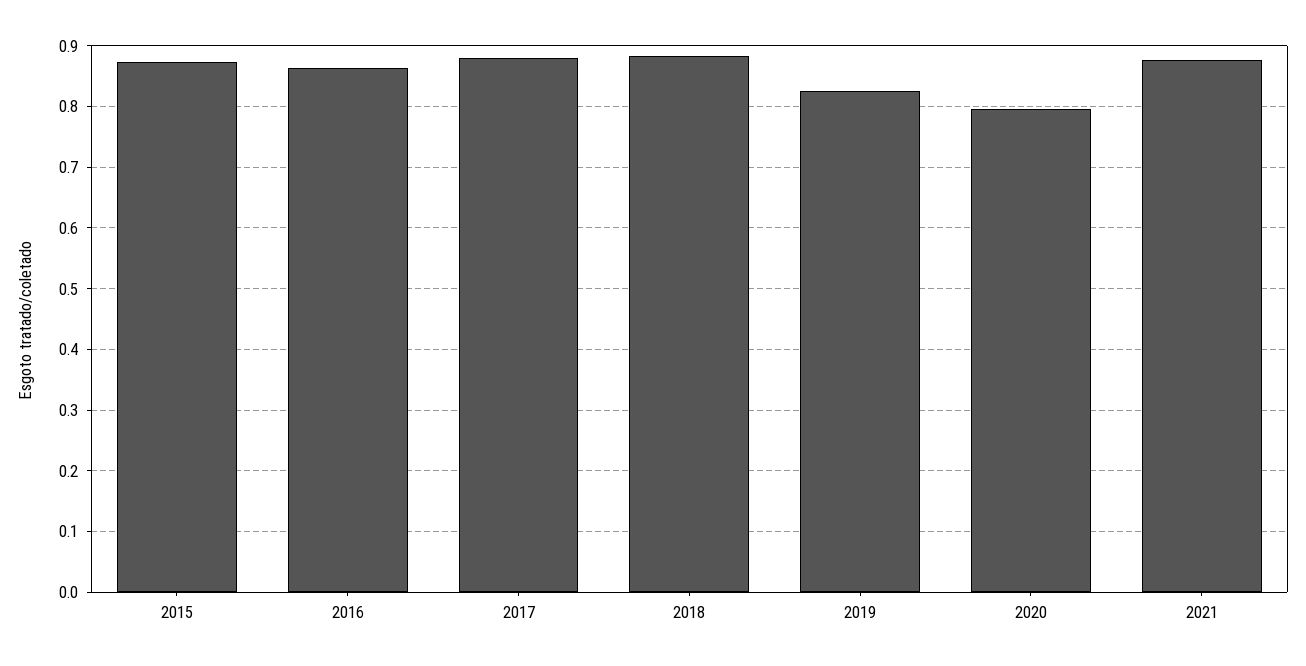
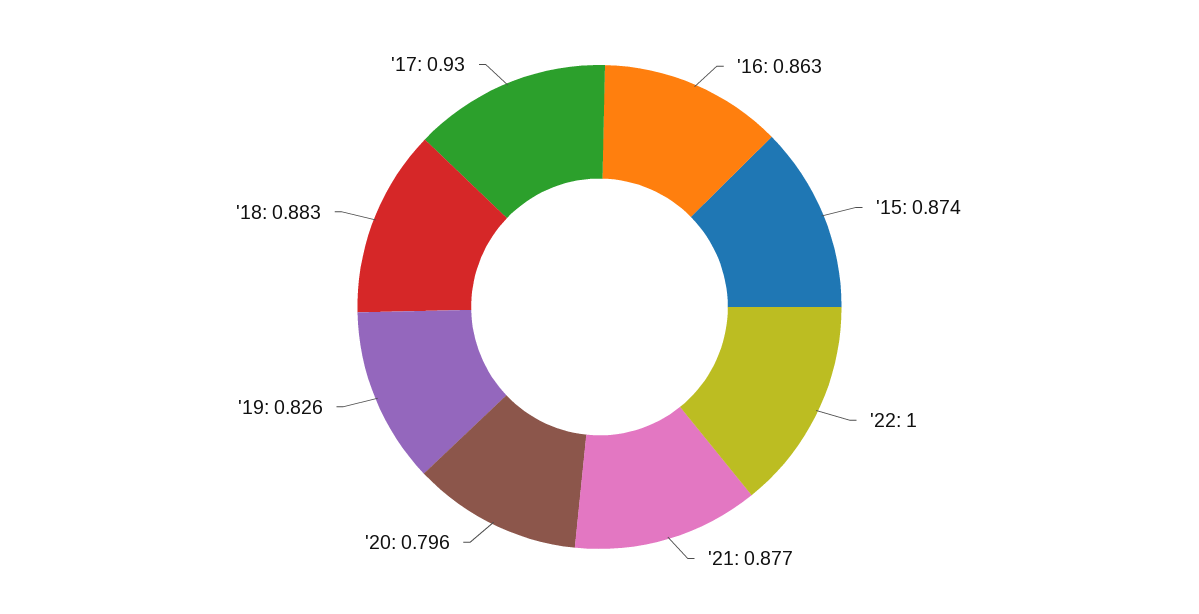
2017: 0.88 -> 0.93
'22: none -> 1

